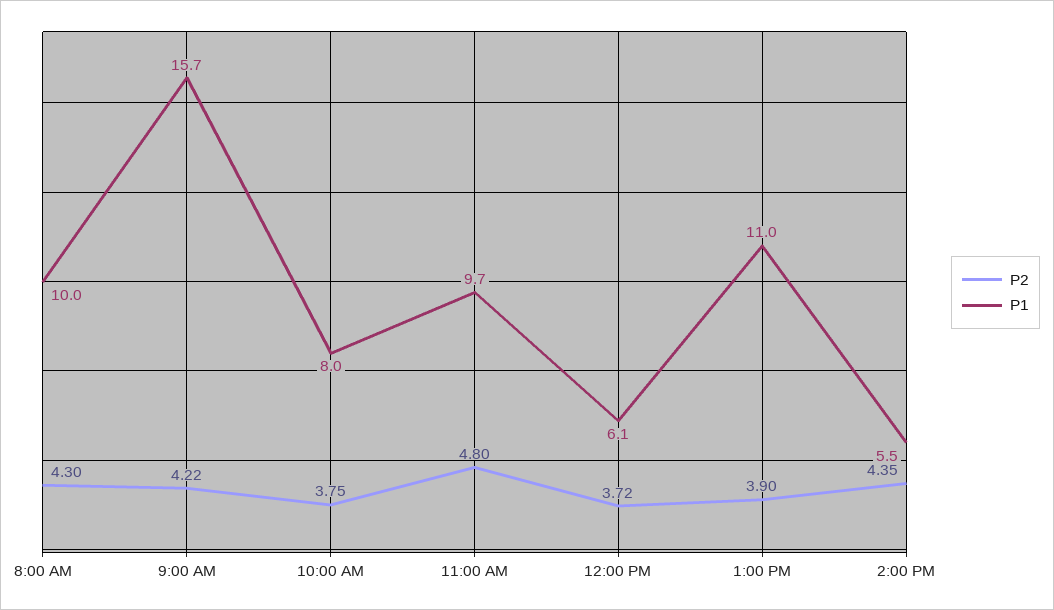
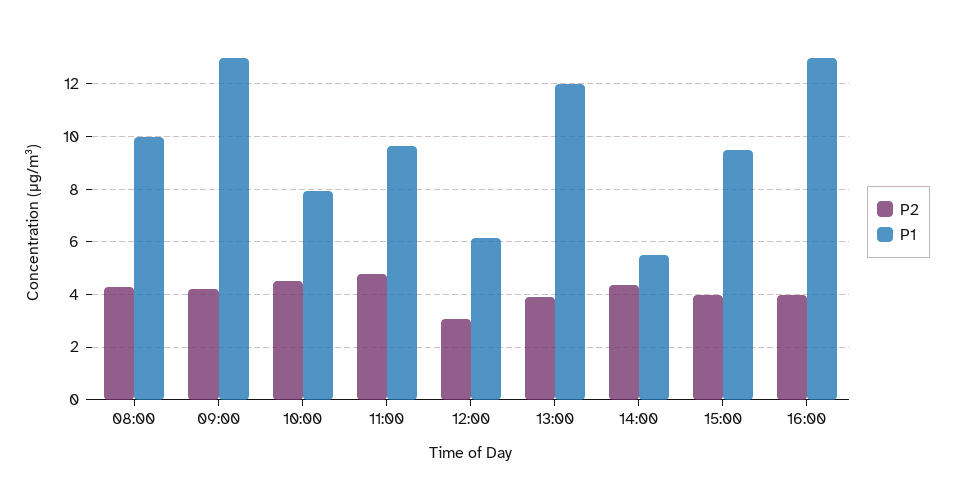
P1, 9:00 AM: 15.7 -> 13
P2, 10:00 AM: 3.75 -> 4.5
P2, 12:00 PM: 3.72 -> 3
P1, 1:00 PM: 11 -> 12
P2, 15:00: none -> 4
P1, 15:00: none -> 9.5
P2, 16:00: none -> 4
P1, 16:00: none -> 13

